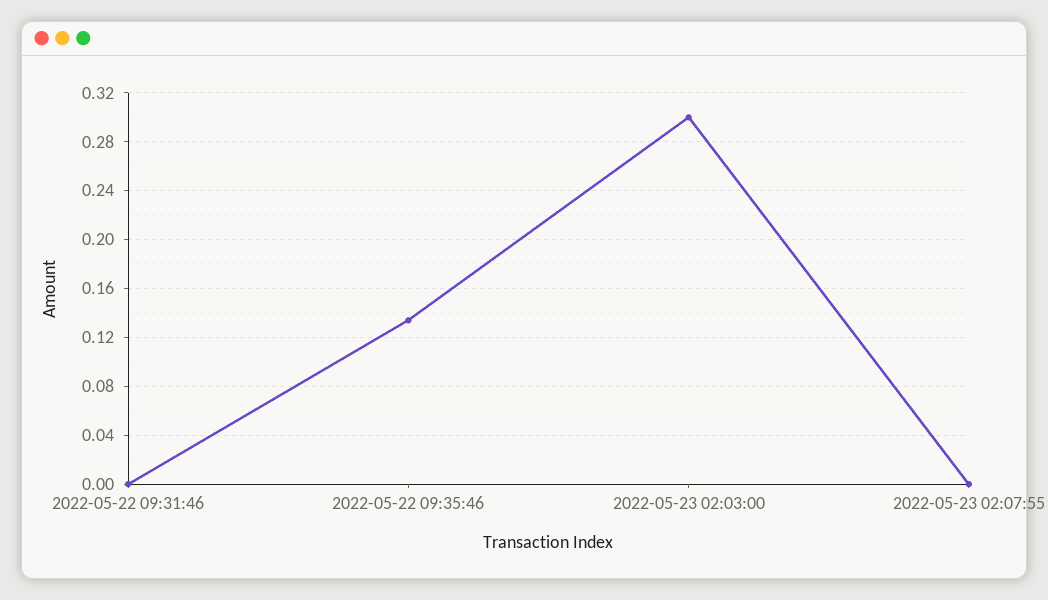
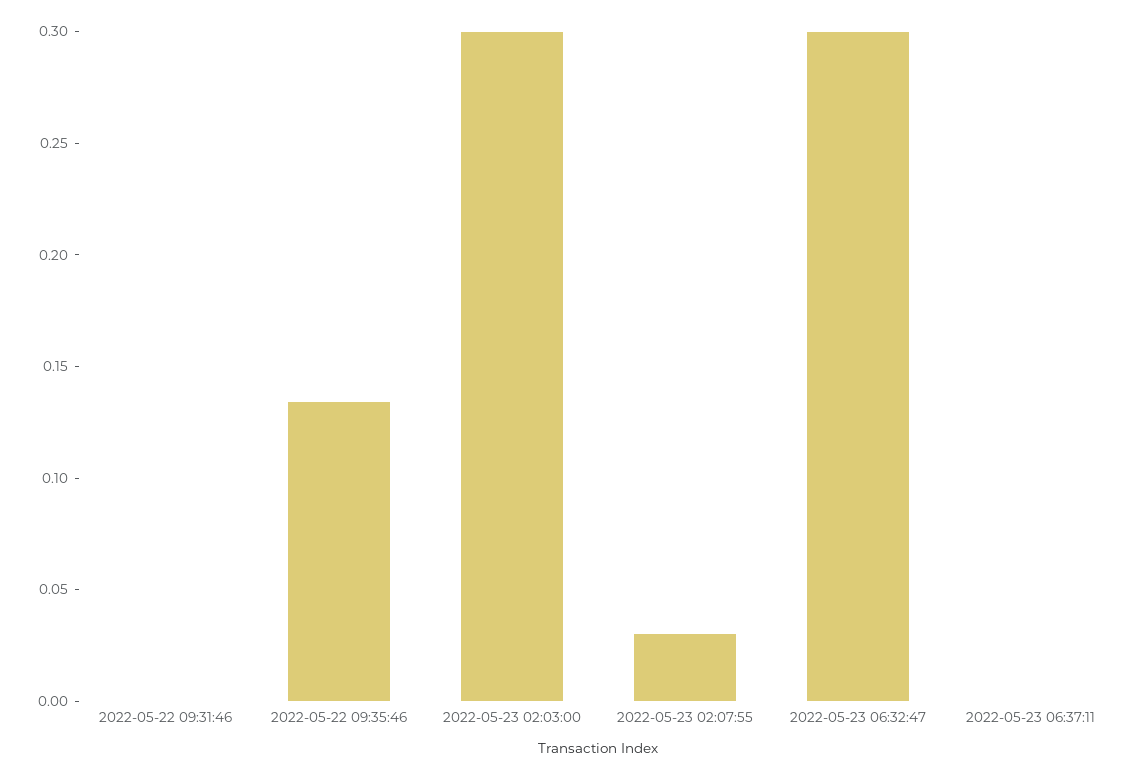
2022-05-23 02:07:55: 0 -> 0.03
2022-05-23 06:32:47: none -> 0.3
2022-05-23 06:37:11: none -> 0

